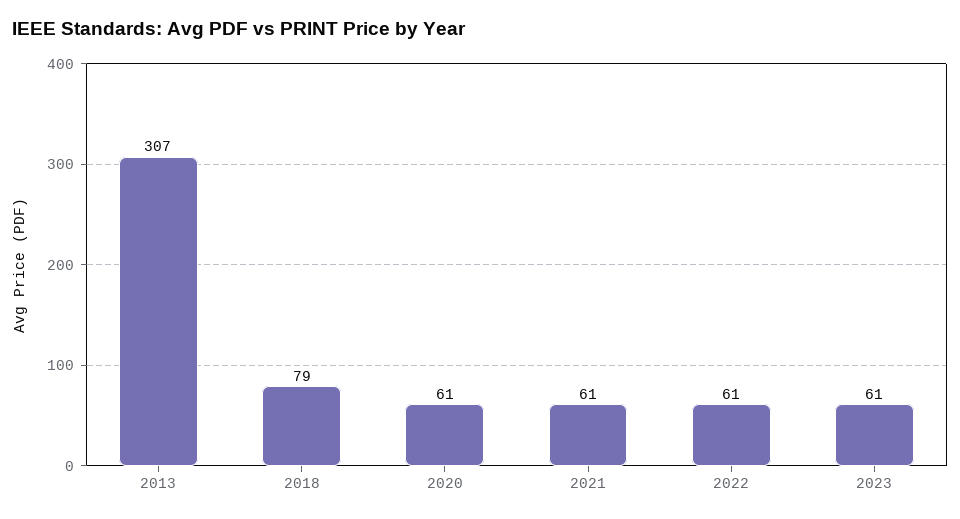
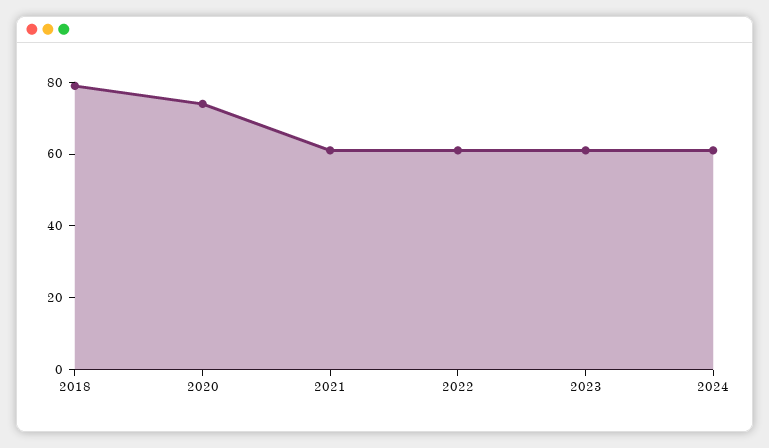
2013: 307 -> none
2020: 61 -> 75
2024: none -> 60

